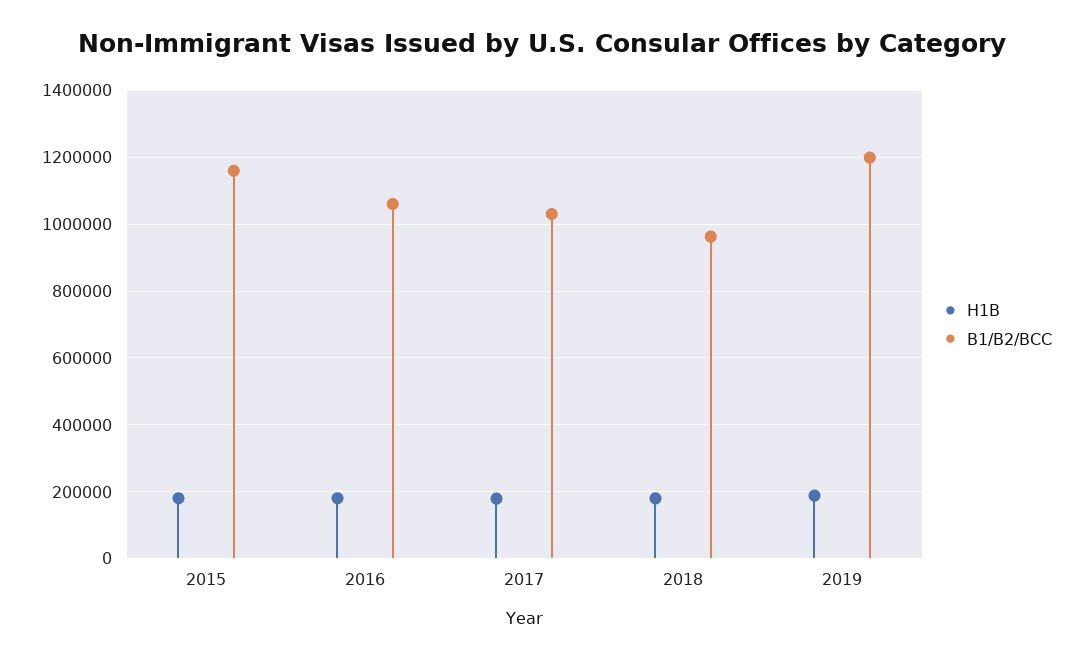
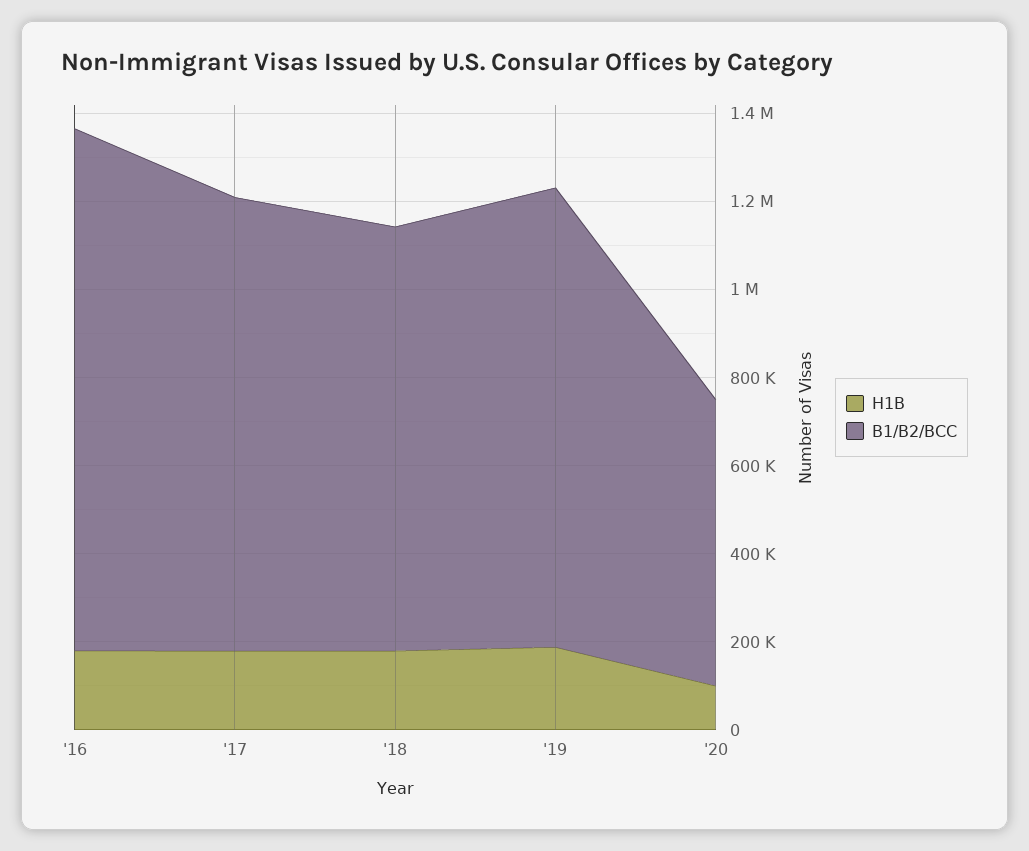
H1B, 2015: 180000 -> none
B1/B2/BCC, 2015: 1160000 -> none
B1/B2/BCC, 2016: 1060000 -> 1200000
B1/B2/BCC, 2019: 1200000 -> 1050000
H1B, '20: none -> 100000
B1/B2/BCC, '20: none -> 650000

